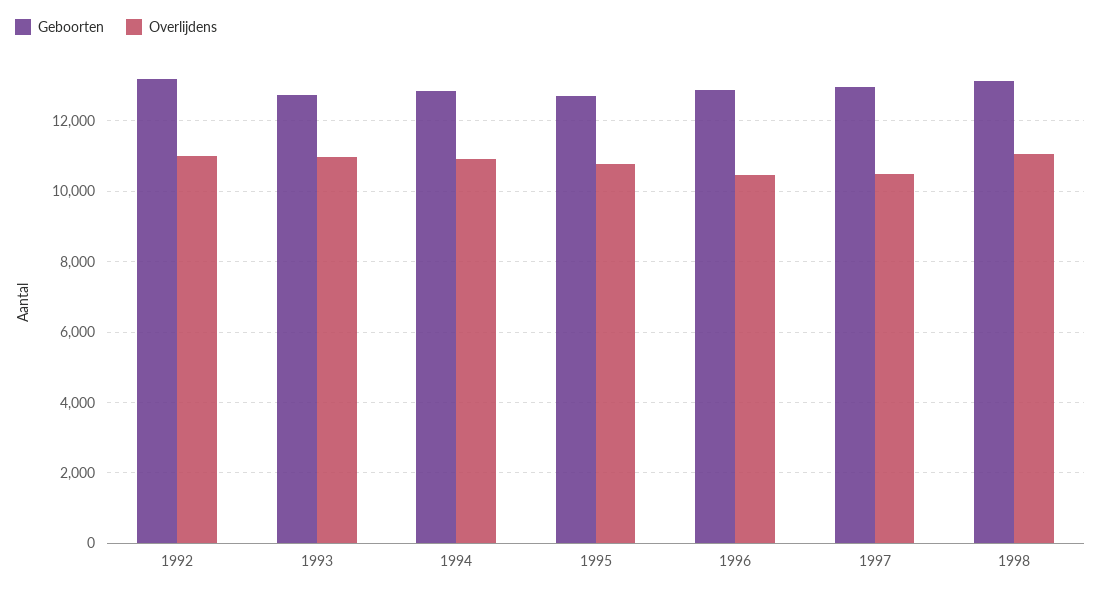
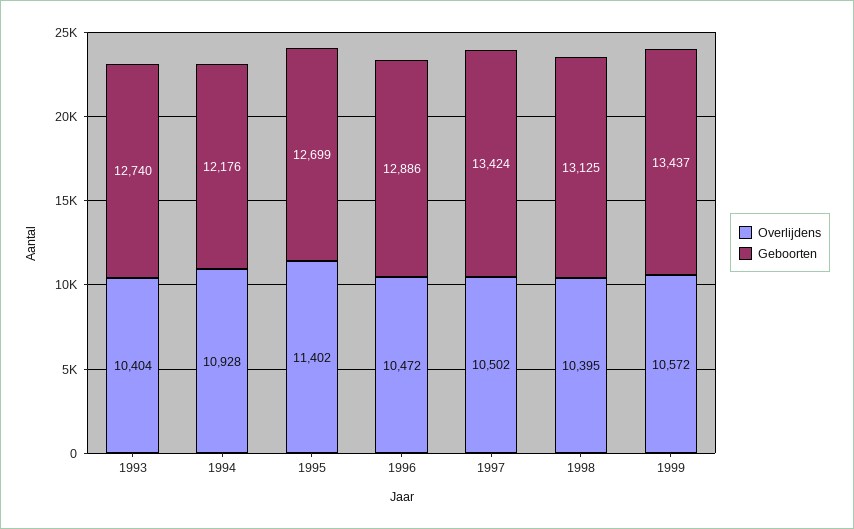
Geboorten, 1992: 13200 -> none
Overlijdens, 1992: 11000 -> none
Overlijdens, 1993: 11000 -> 10404
Geboorten, 1994: 12800 -> 12176
Overlijdens, 1995: 10800 -> 11402
Geboorten, 1997: 13000 -> 13424
Overlijdens, 1998: 11000 -> 10395
Overlijdens, 1999: none -> 10572
Geboorten, 1999: none -> 13437

